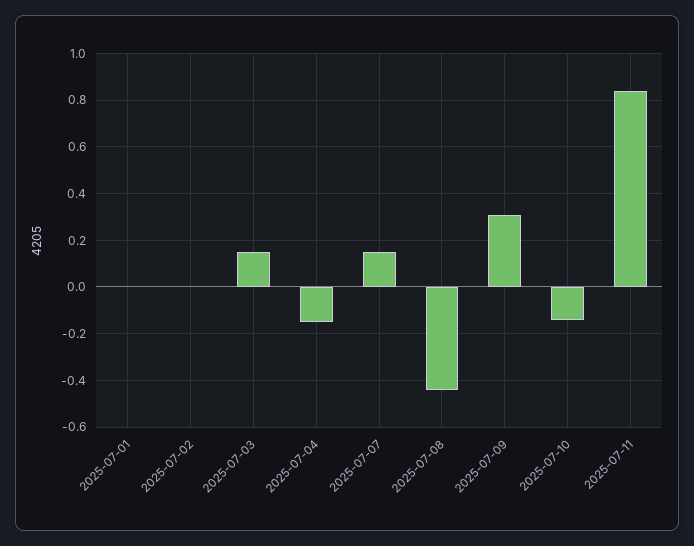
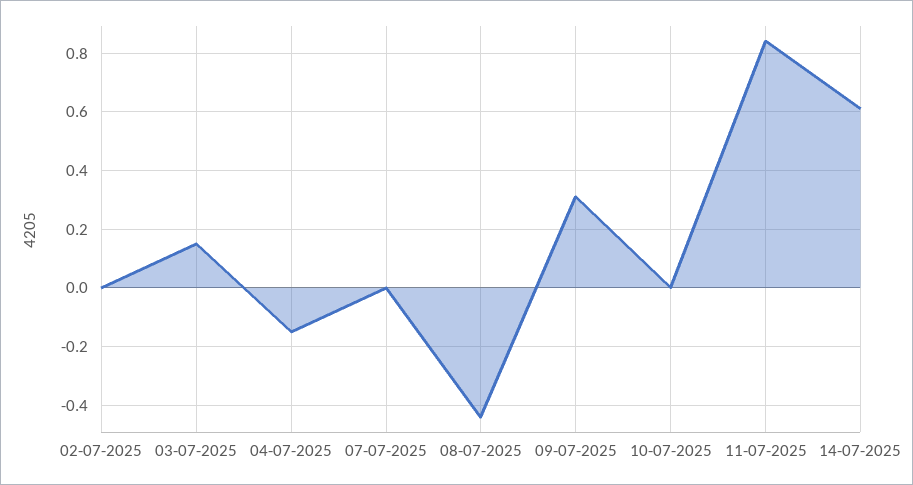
2025-07-01: 0 -> none
2025-07-07: 0.15 -> 0
2025-07-10: -0.15 -> 0
14-07-2025: none -> 0.6

